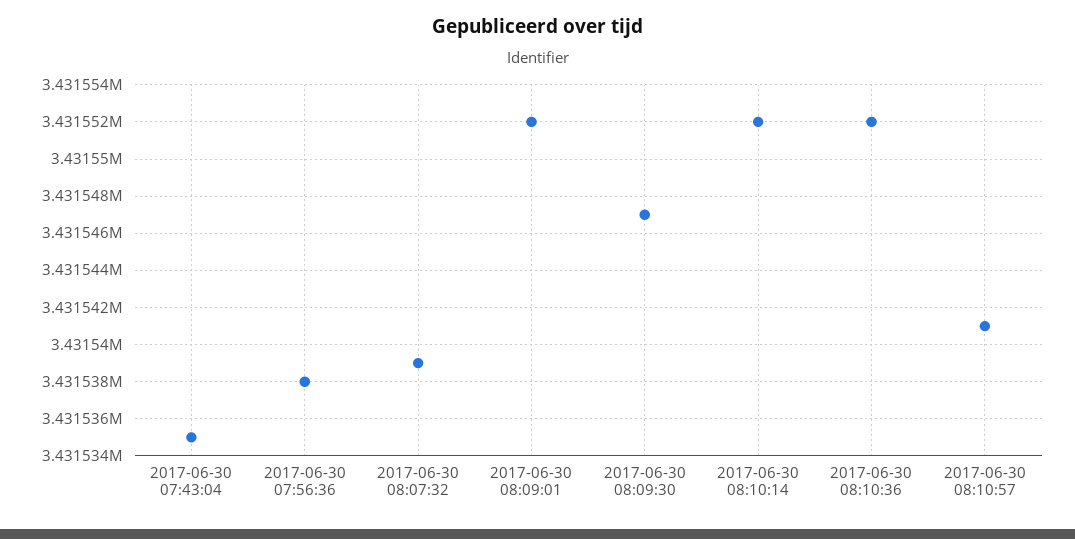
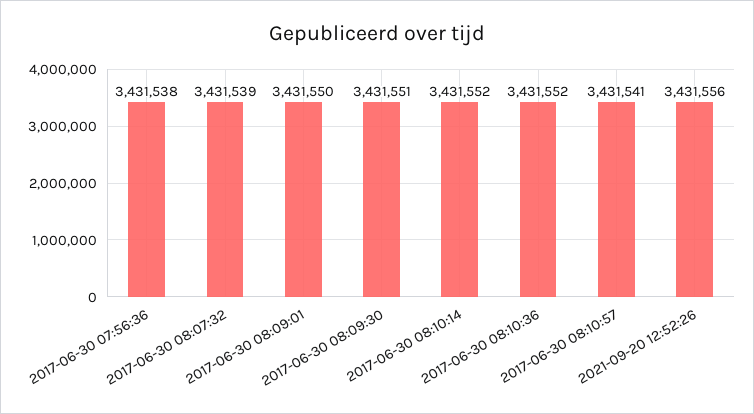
2017-06-30 07:43:04: 3431535 -> none
2017-06-30 08:09:01: 3431552 -> 3431550
2017-06-30 08:09:30: 3431547 -> 3431551
2021-09-20 12:52:26: none -> 3431556

